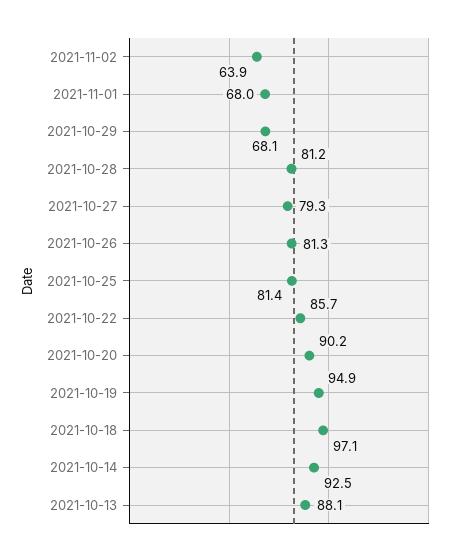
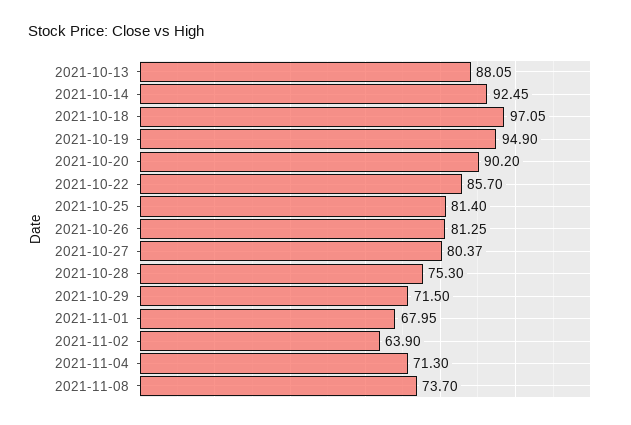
2021-10-29: 68.1 -> 71.5
2021-10-28: 81.2 -> 75.3
2021-10-27: 79.3 -> 80.37
2021-11-04: none -> 71.3
2021-11-08: none -> 73.7

